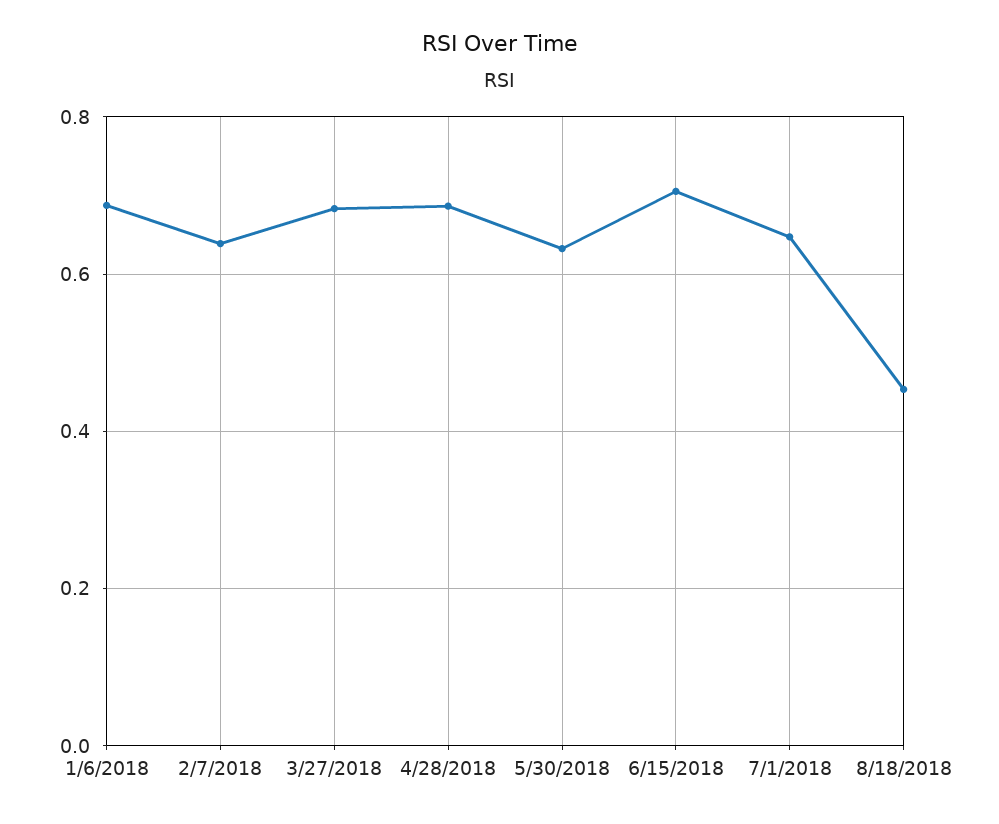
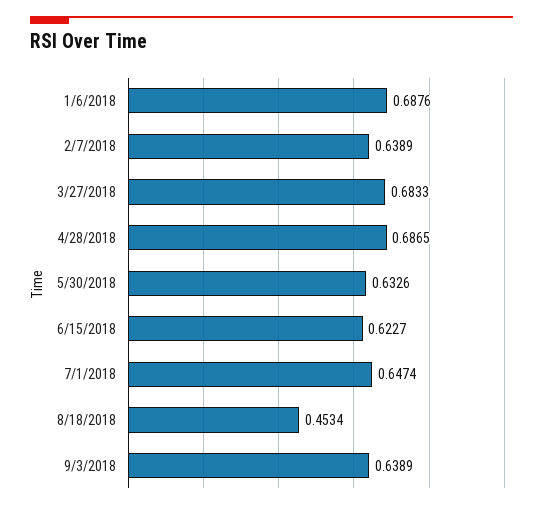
6/15/2018: 0.7 -> 0.6227
9/3/2018: none -> 0.6389

